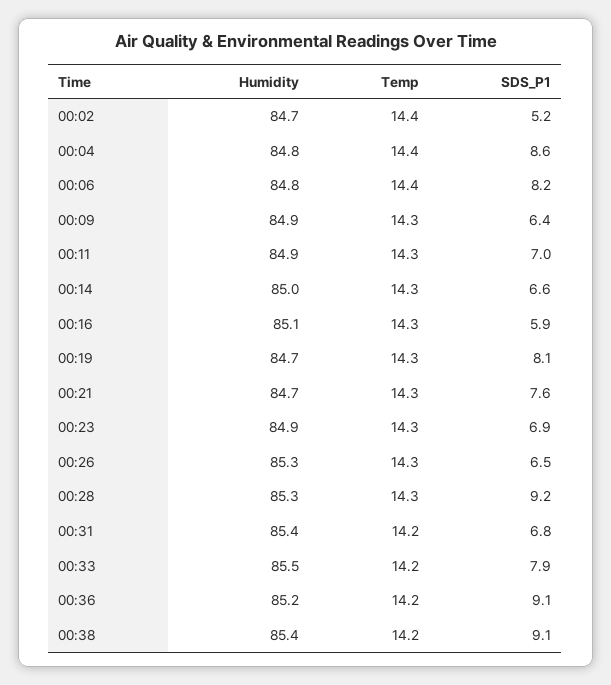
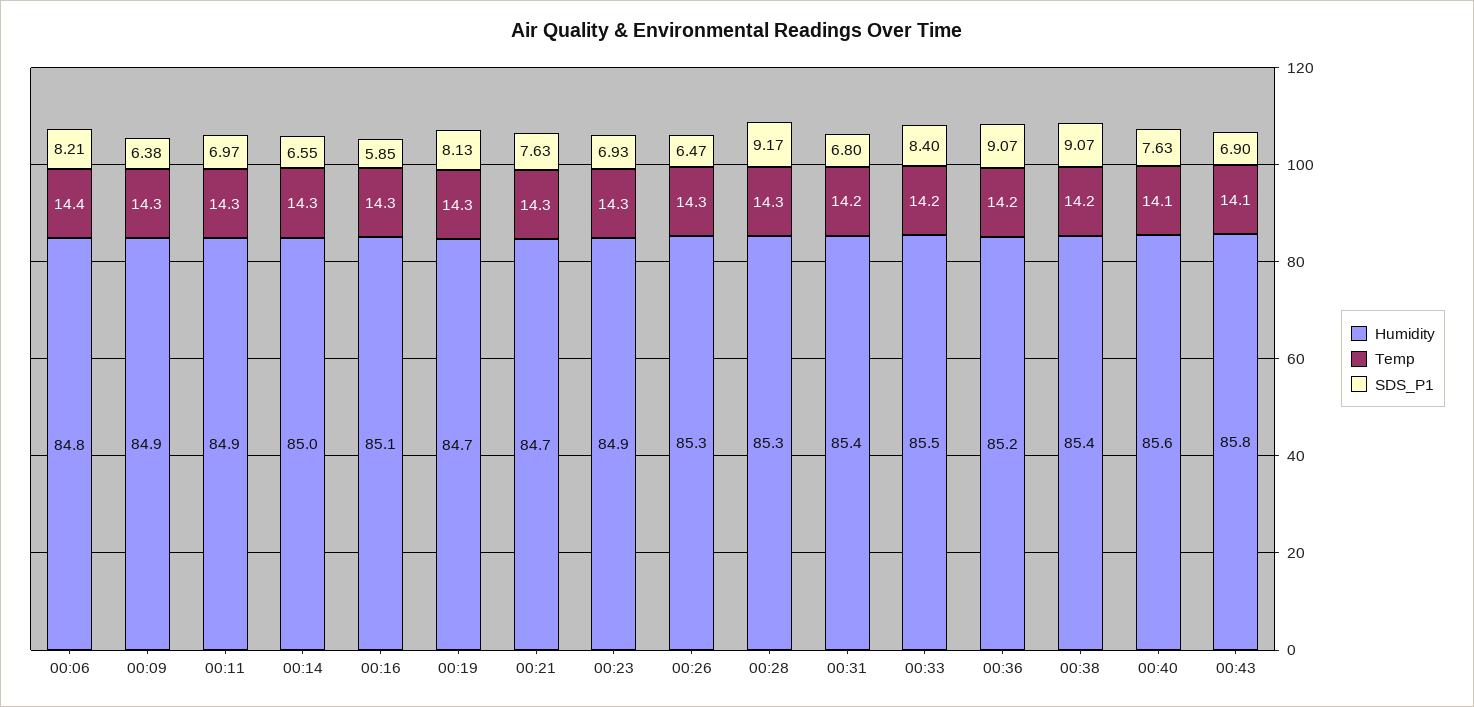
Humidity, 00:02: 84.7 -> none
Temp, 00:02: 14.4 -> none
SDS_P1, 00:02: 5.2 -> none
Humidity, 00:04: 84.8 -> none
Temp, 00:04: 14.4 -> none
SDS_P1, 00:04: 8.6 -> none
SDS_P1, 00:33: 7.9 -> 8.4
Humidity, 00:40: none -> 85.6
Temp, 00:40: none -> 14.1
SDS_P1, 00:40: none -> 7.63
Humidity, 00:43: none -> 85.8
Temp, 00:43: none -> 14.1
SDS_P1, 00:43: none -> 6.9

